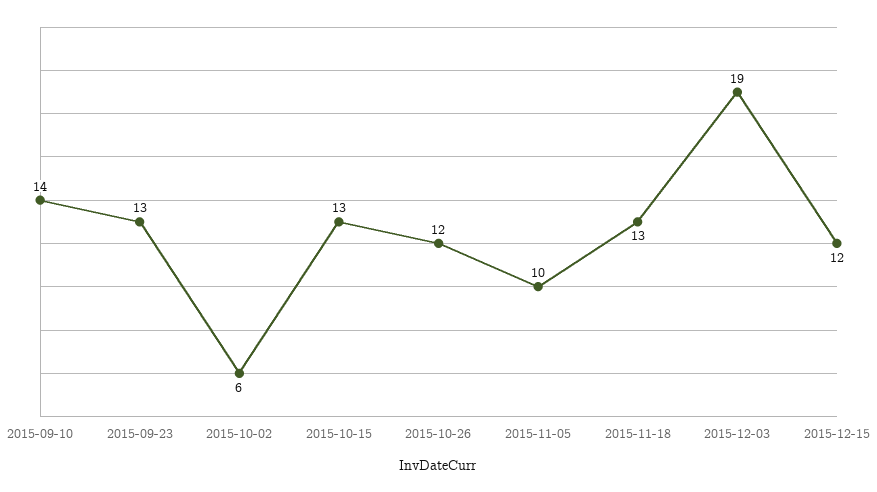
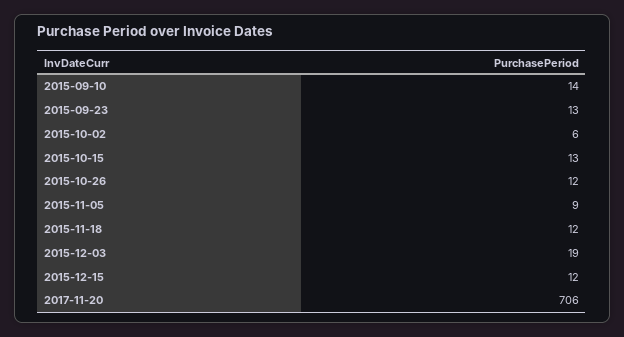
2015-11-05: 10 -> 9
2015-11-18: 13 -> 12
2017-11-20: none -> 706

